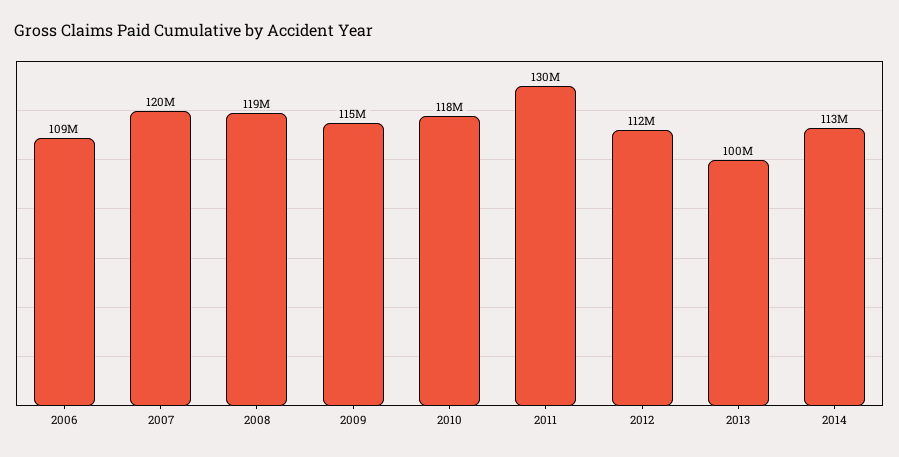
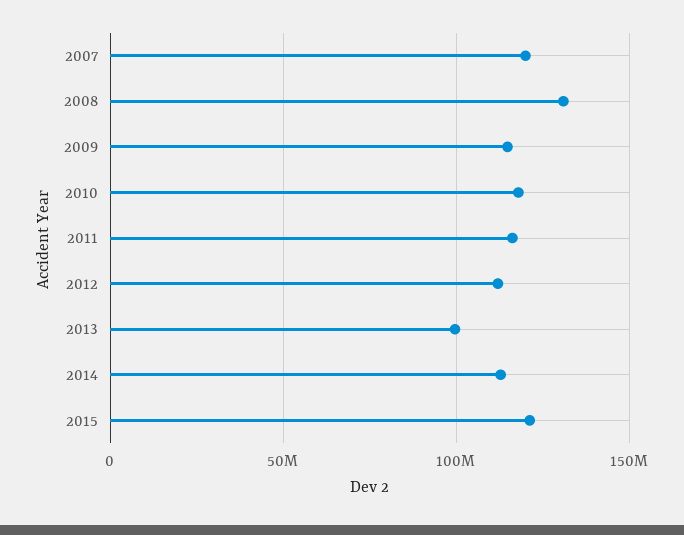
2006: 109000000 -> none
2008: 119000000 -> 130000000
2011: 130000000 -> 115000000
2015: none -> 120000000

